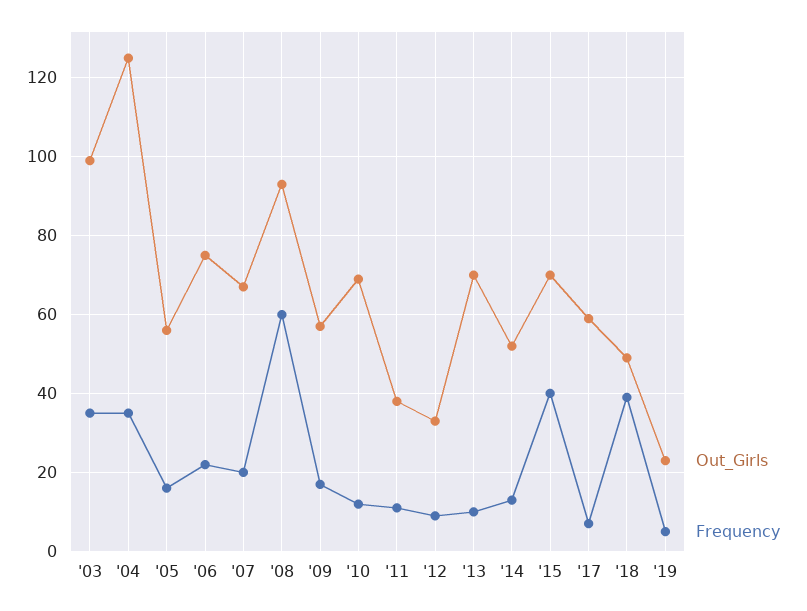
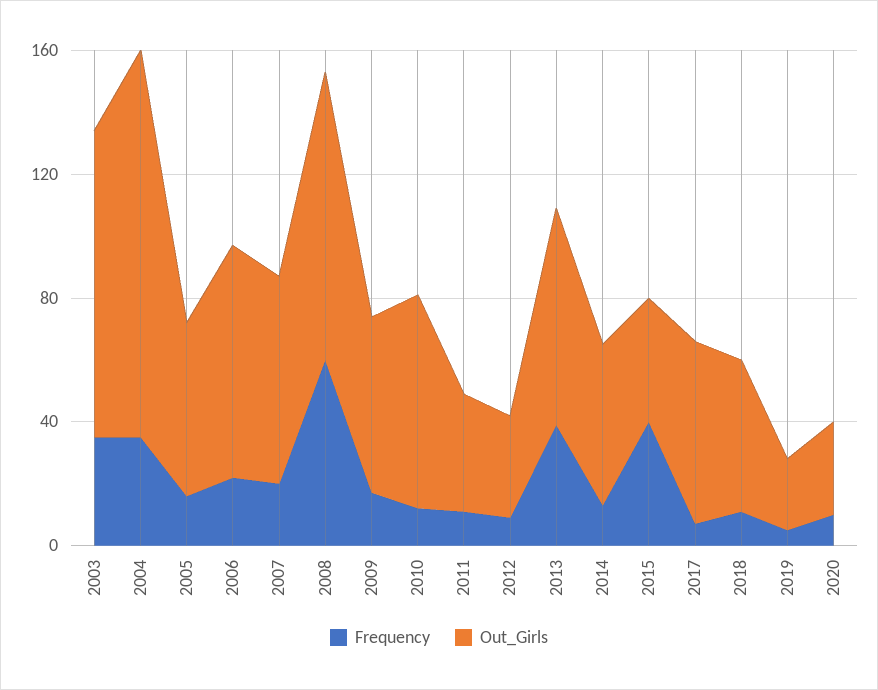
Frequency, '13: 10 -> 40
Out_Girls, '15: 70 -> 40
Frequency, '18: 40 -> 10
Frequency, 2020: none -> 10
Out_Girls, 2020: none -> 30

